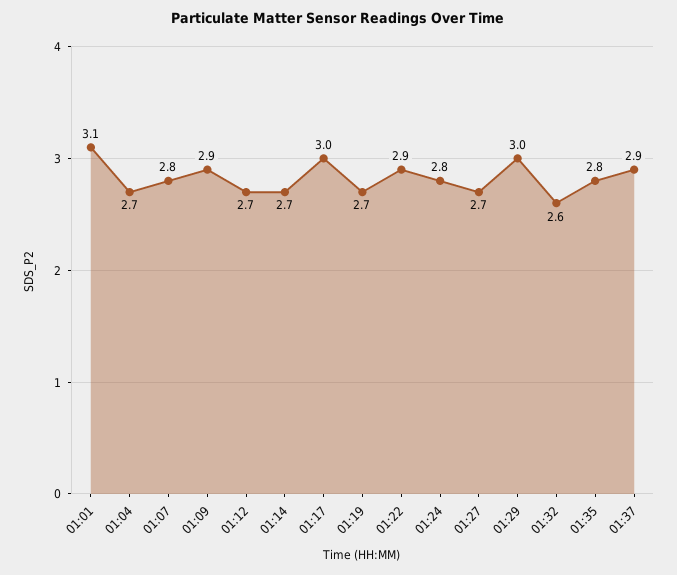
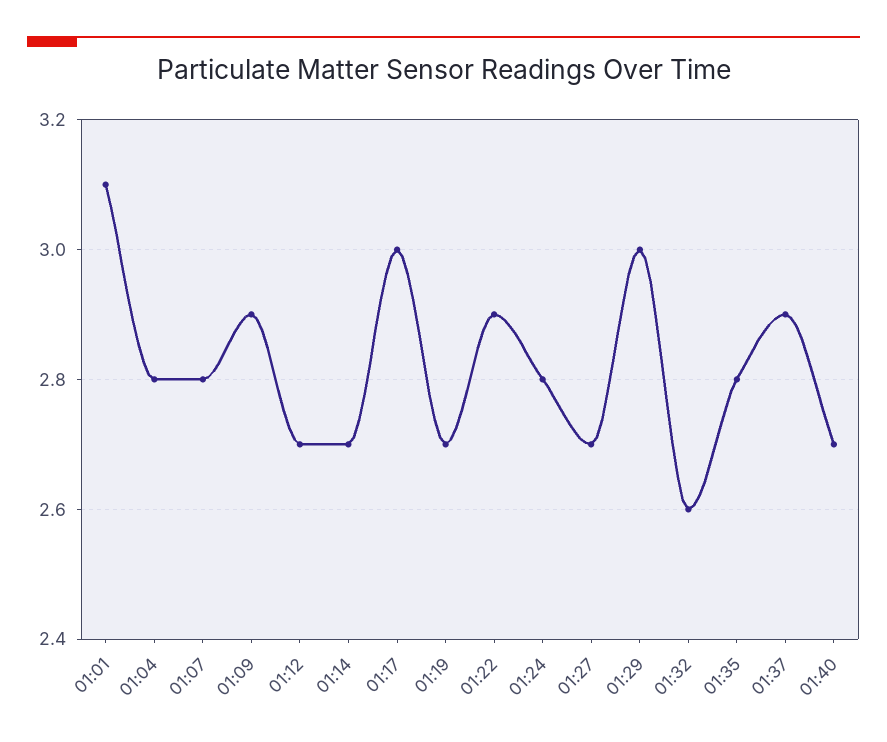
01:04: 2.7 -> 2.8
01:40: none -> 2.7

